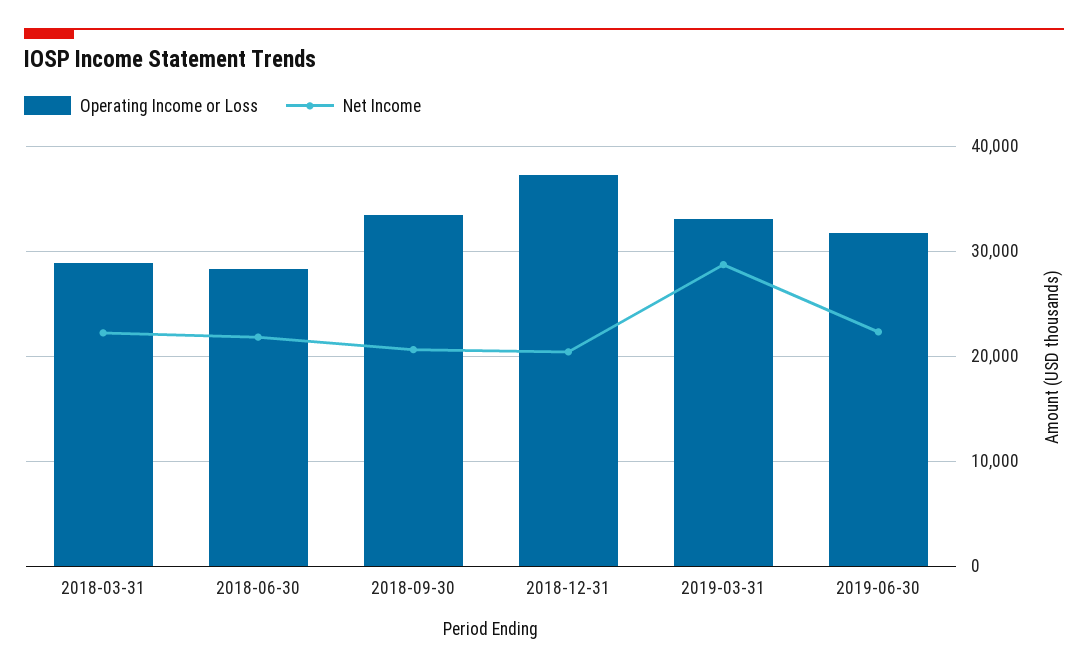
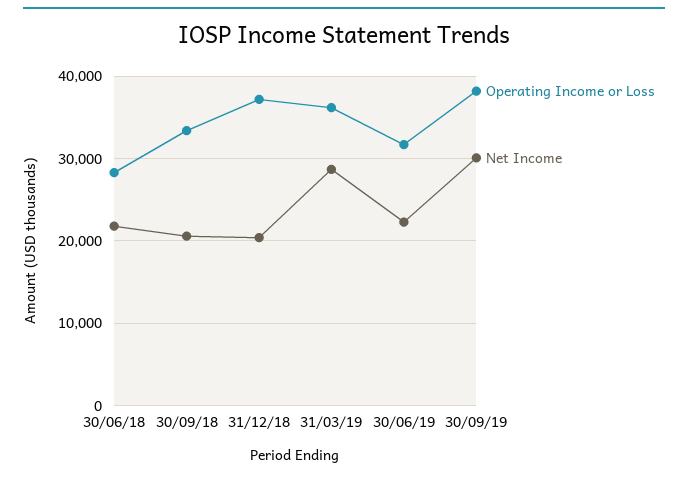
Operating Income or Loss, 2018-03-31: 29000 -> none
Net Income, 2018-03-31: 22000 -> none
Operating Income or Loss, 2019-03-31: 33000 -> 36000
Operating Income or Loss, 30/09/19: none -> 38000
Net Income, 30/09/19: none -> 30000

